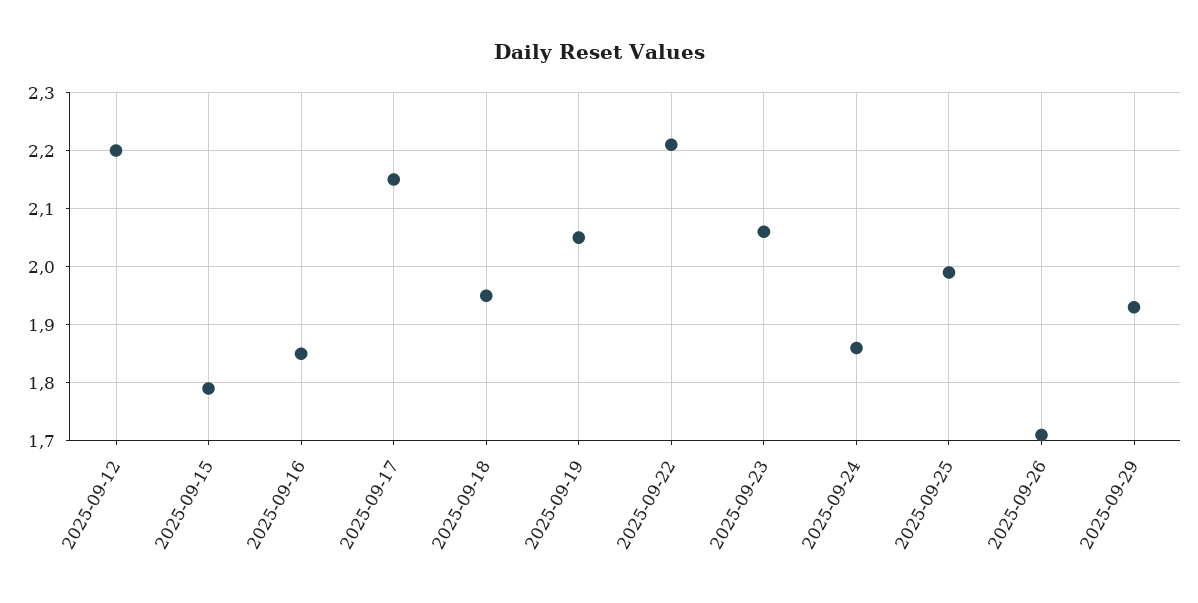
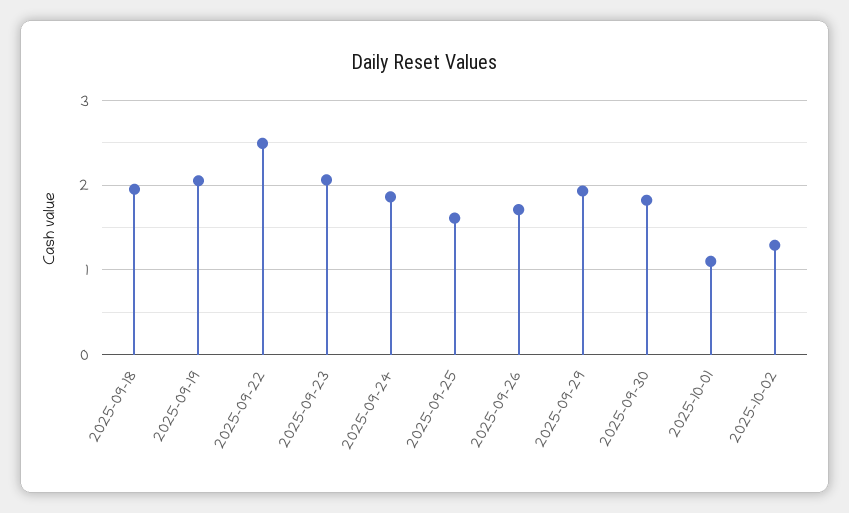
2025-09-12: 2.2 -> none
2025-09-15: 1.8 -> none
2025-09-16: 1.85 -> none
2025-09-17: 2.15 -> none
2025-09-22: 2.2 -> 2.5
2025-09-25: 2 -> 1.6
2025-09-30: none -> 1.8
2025-10-01: none -> 1.1
2025-10-02: none -> 1.3

